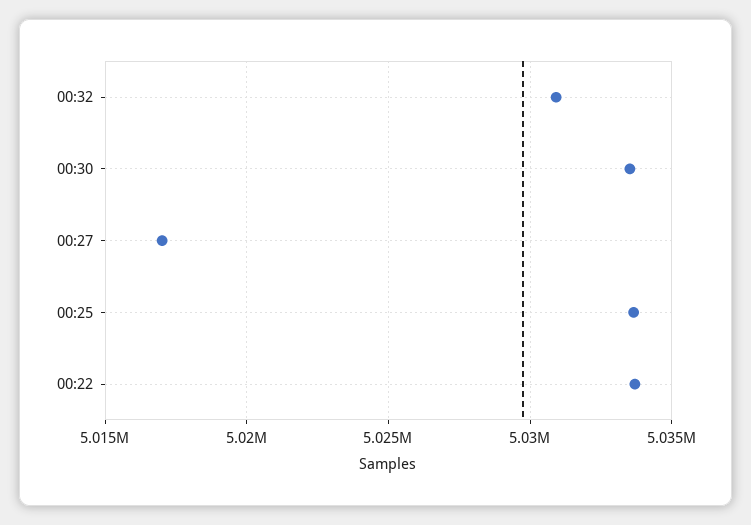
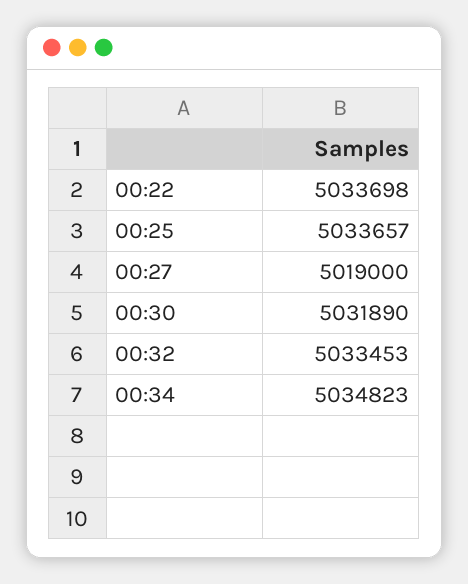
00:32: 5031000 -> 5033453
00:30: 5033500 -> 5031890
00:27: 5017000 -> 5019000
00:34: none -> 5034823

